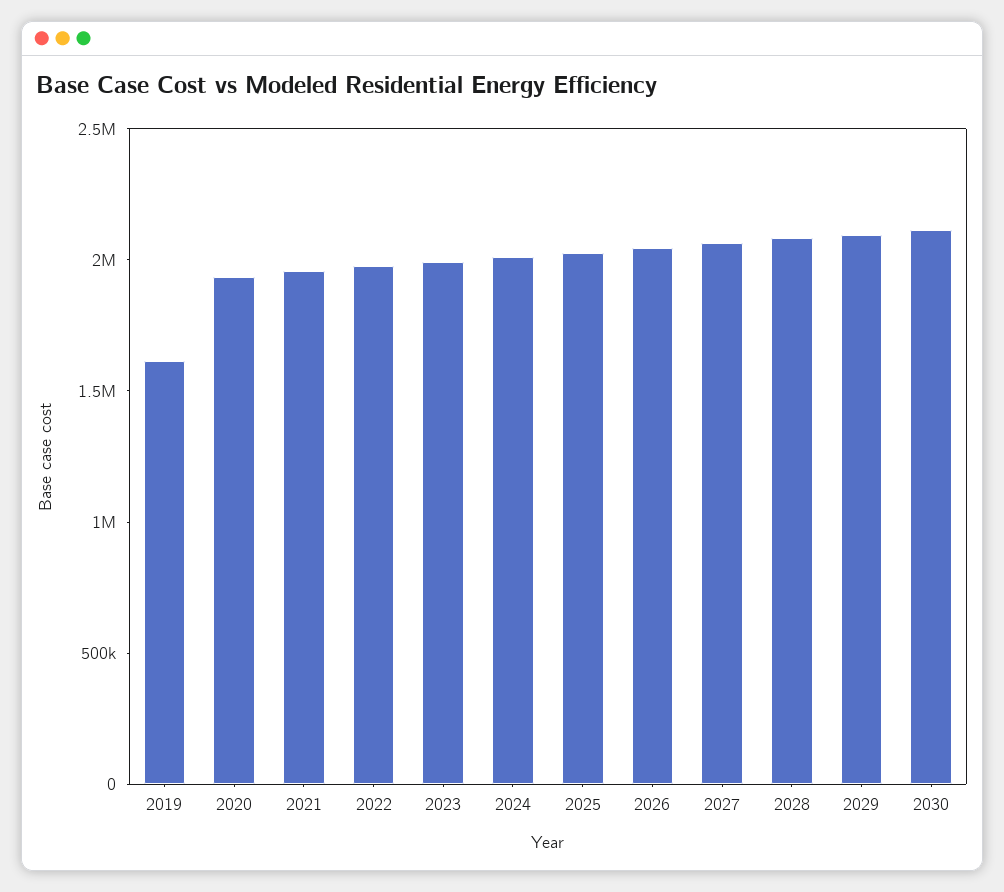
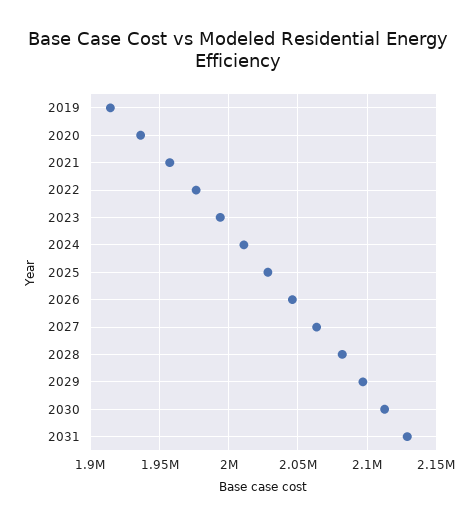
2019: 1600000 -> 1915000
2031: none -> 2130000

